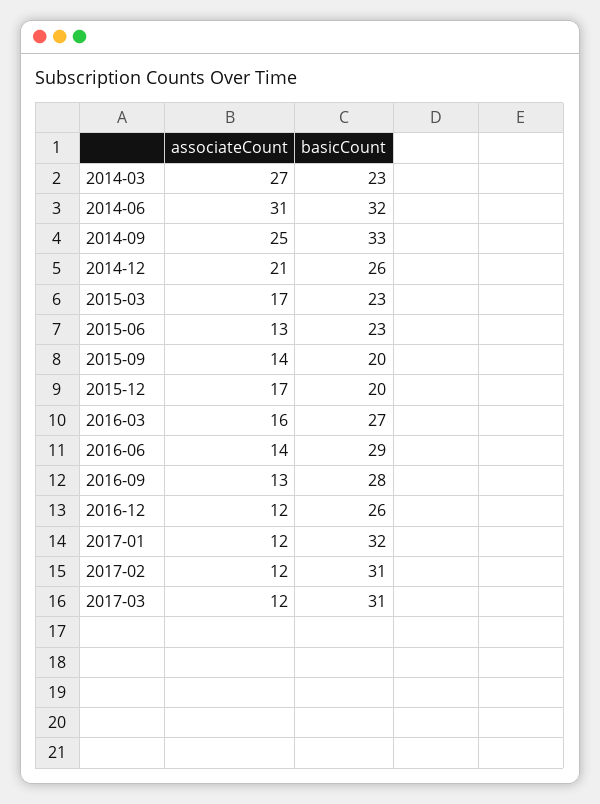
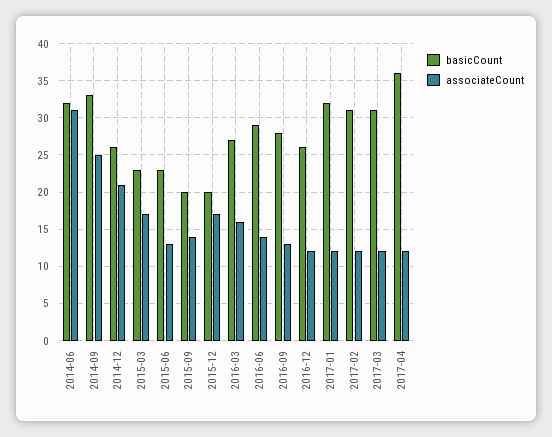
associateCount, 2014-03: 27 -> none
basicCount, 2014-03: 23 -> none
basicCount, 2017-04: none -> 36
associateCount, 2017-04: none -> 12

